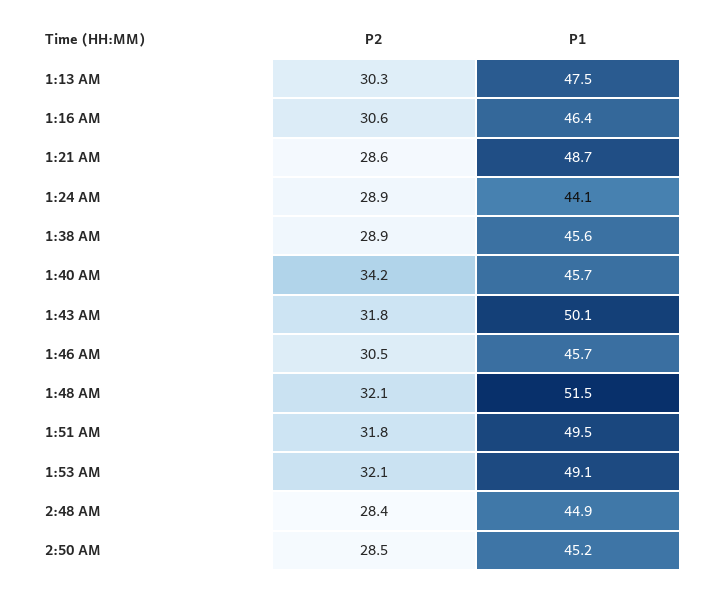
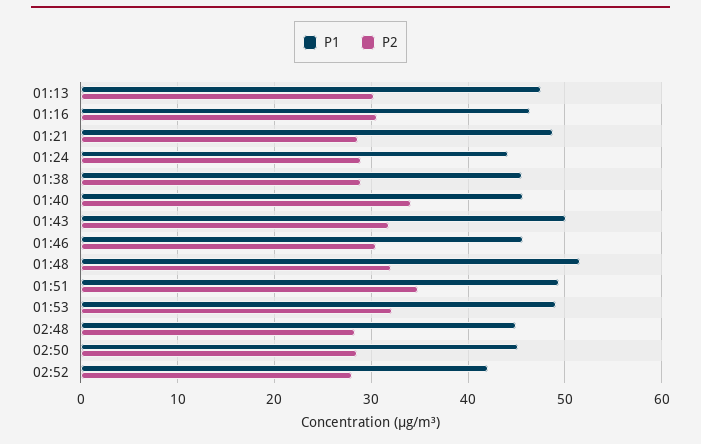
P2, 1:51 AM: 31.8 -> 35
P1, 02:52: none -> 42
P2, 02:52: none -> 28

